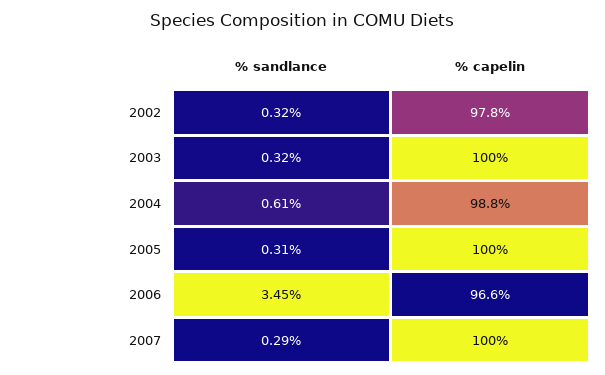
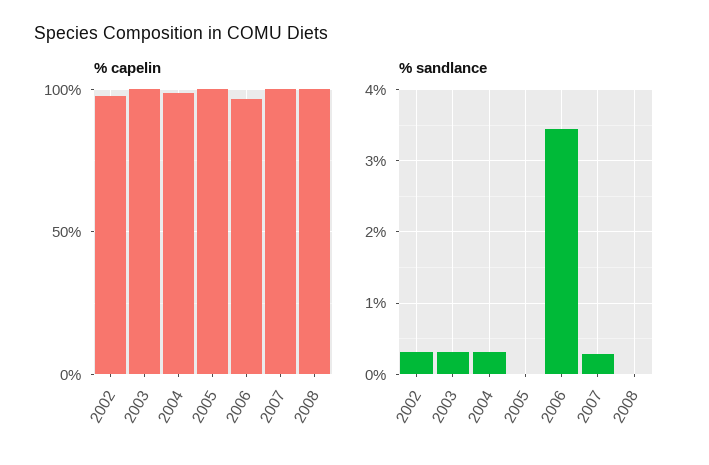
% sandlance, 2004: 0.61 -> 0.3
% sandlance, 2005: 0.31 -> 0
% capelin, 2008: none -> 100
% sandlance, 2008: none -> 0

